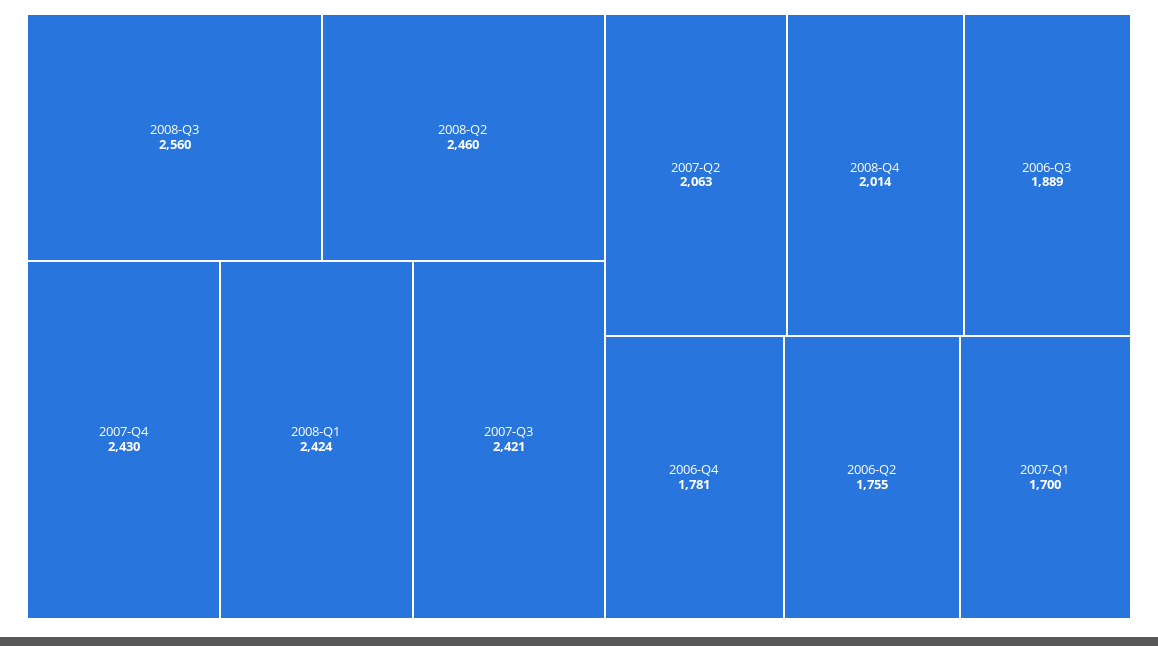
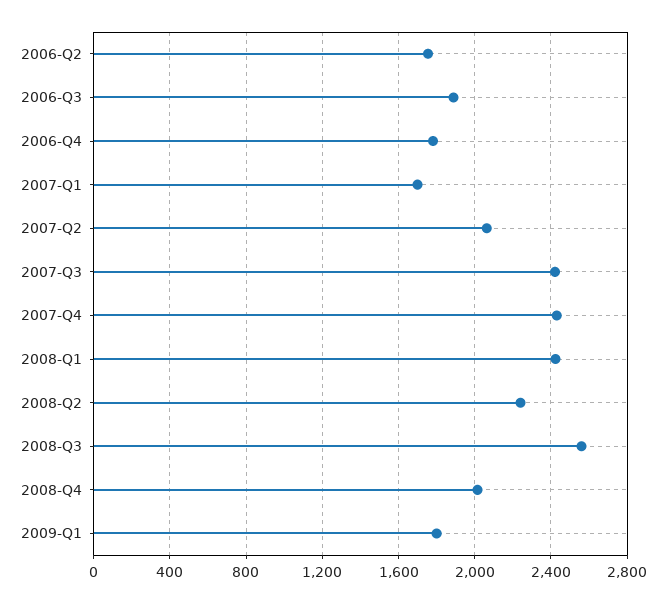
2008-Q2: 2460 -> 2250
2009-Q1: none -> 1800

